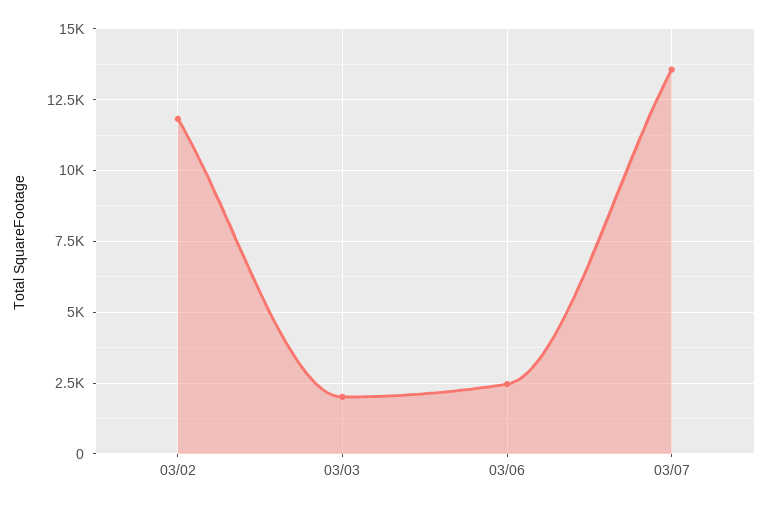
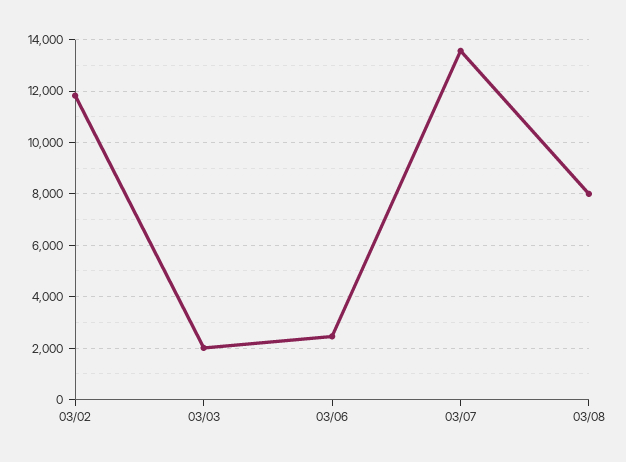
03/08: none -> 8000

